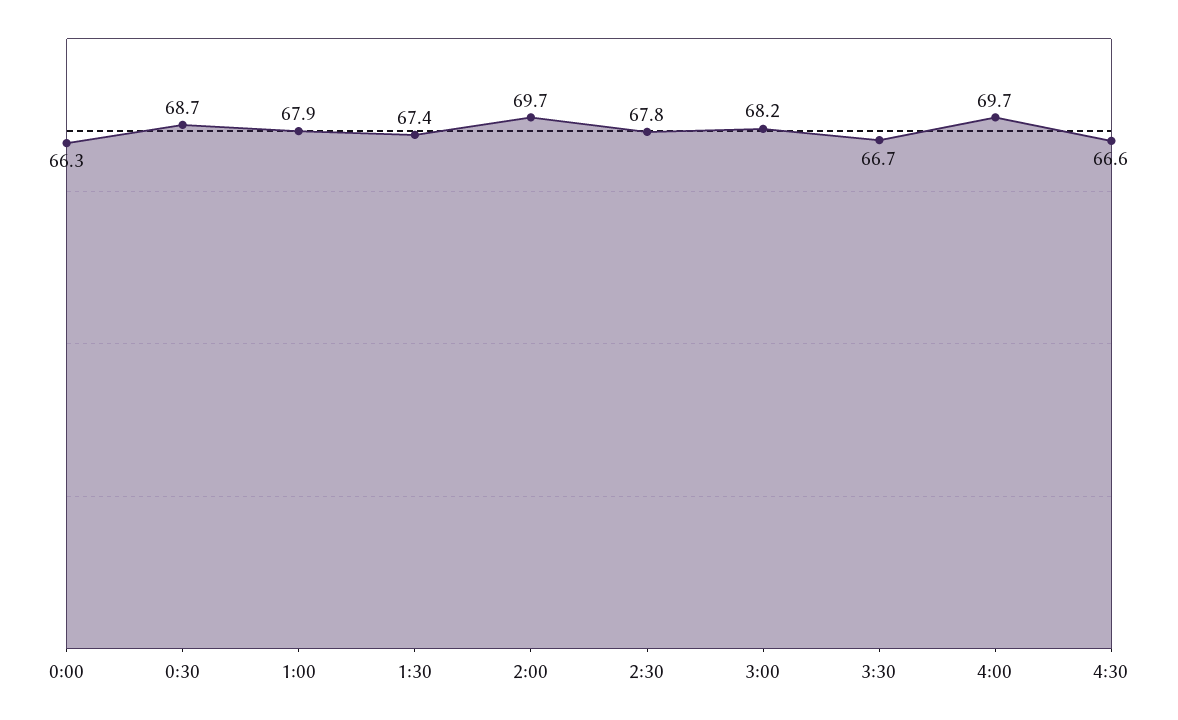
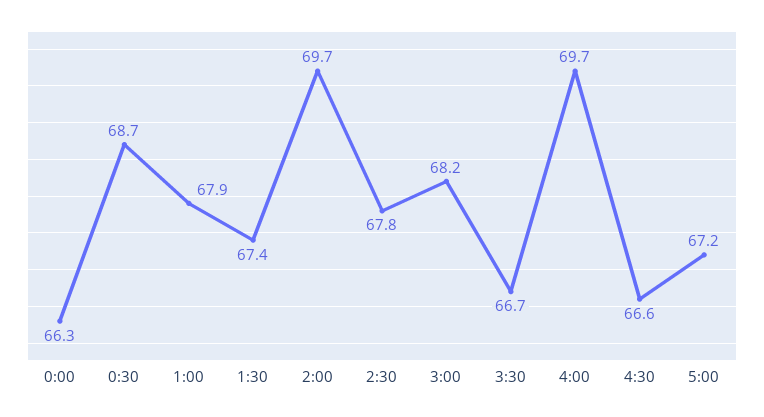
5:00: none -> 67.2

